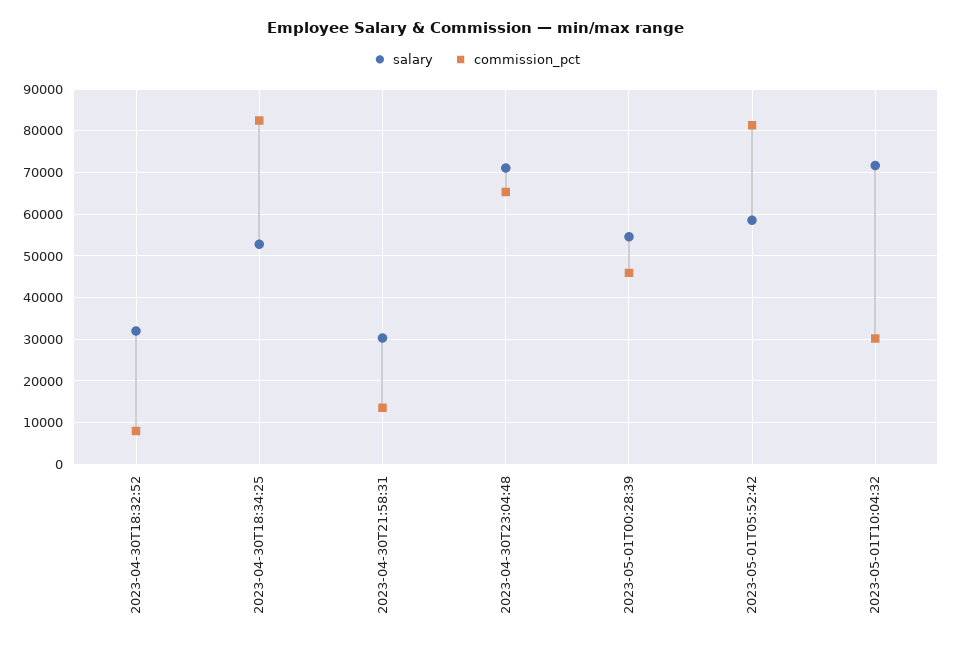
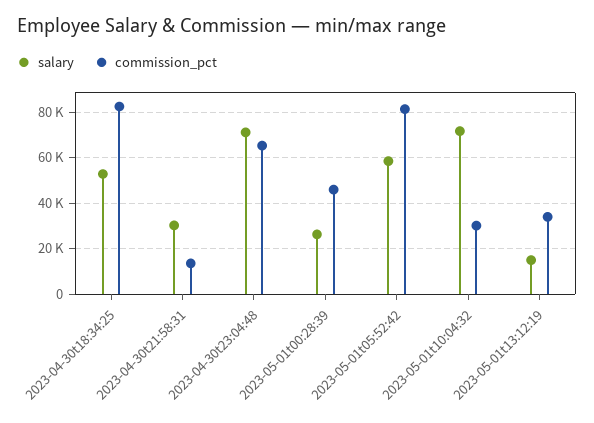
salary, 2023-04-30T18:32:52: 32000 -> none
commission_pct, 2023-04-30T18:32:52: 8000 -> none
salary, 2023-05-01T00:28:39: 54000 -> 25000
salary, 2023-05-01t13:12:19: none -> 15000
commission_pct, 2023-05-01t13:12:19: none -> 35000

